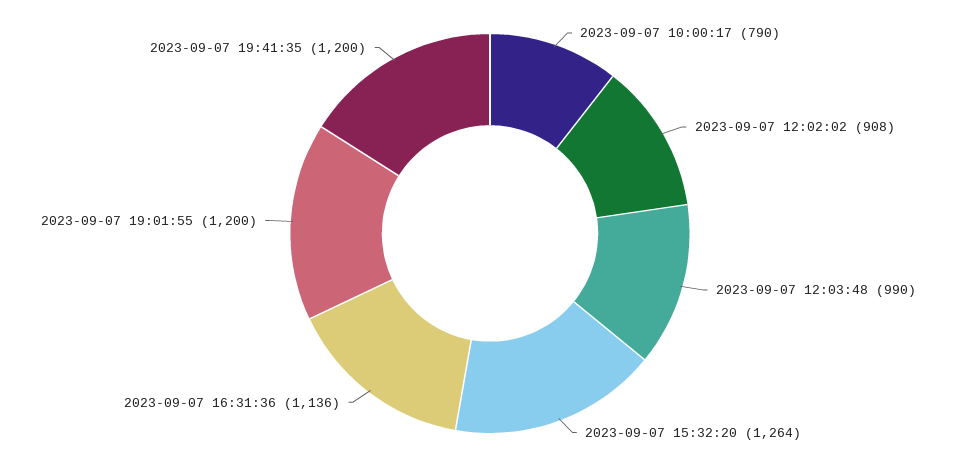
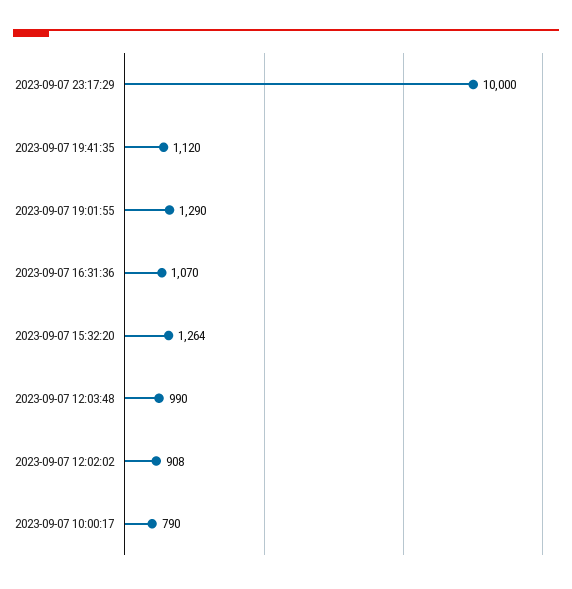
2023-09-07 16:31:36: 1136 -> 1070
2023-09-07 19:01:55: 1200 -> 1290
2023-09-07 19:41:35: 1200 -> 1120
2023-09-07 23:17:29: none -> 10000

